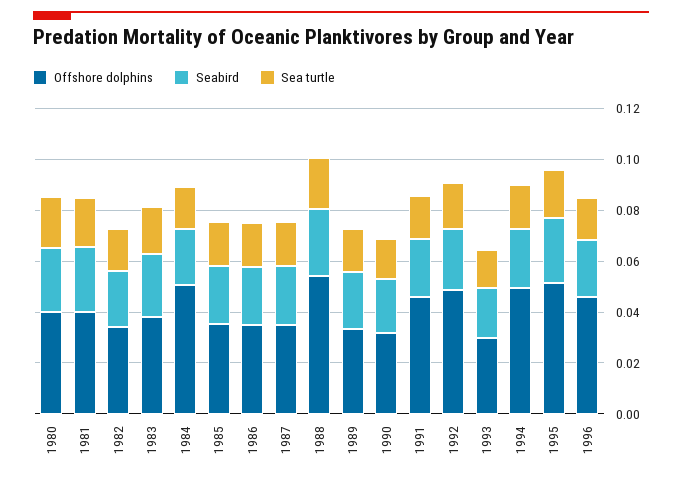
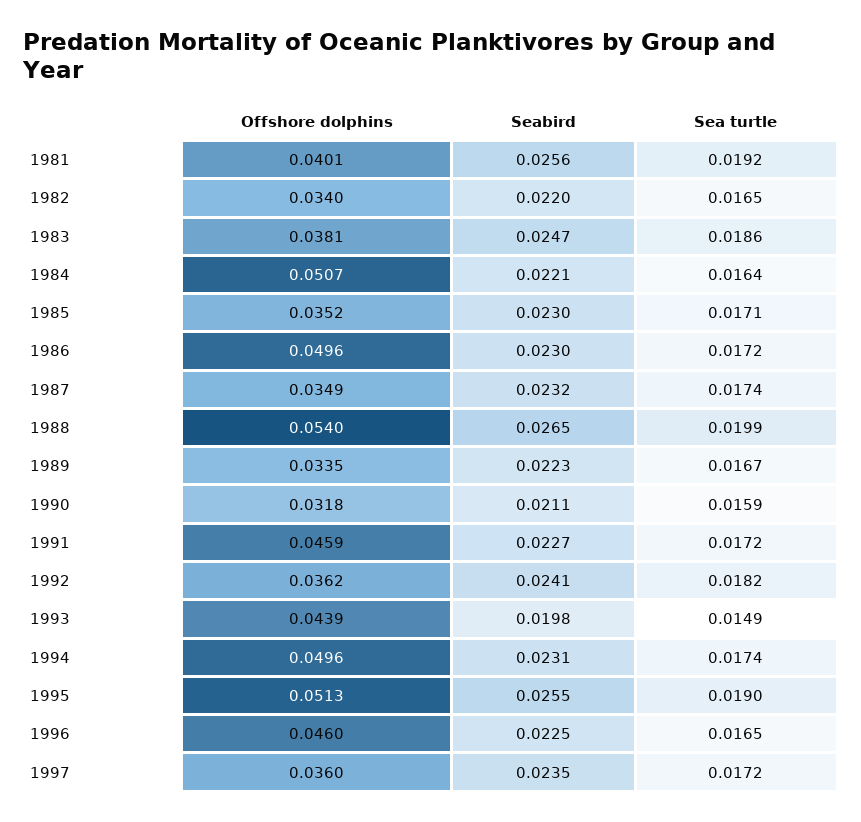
Offshore dolphins, 1980: 0.04 -> none
Seabird, 1980: 0.025 -> none
Sea turtle, 1980: 0.02 -> none
Offshore dolphins, 1986: 0.035 -> 0.0496
Offshore dolphins, 1992: 0.05 -> 0.0362
Offshore dolphins, 1993: 0.03 -> 0.0439
Offshore dolphins, 1997: none -> 0.036
Seabird, 1997: none -> 0.0235
Sea turtle, 1997: none -> 0.0172

